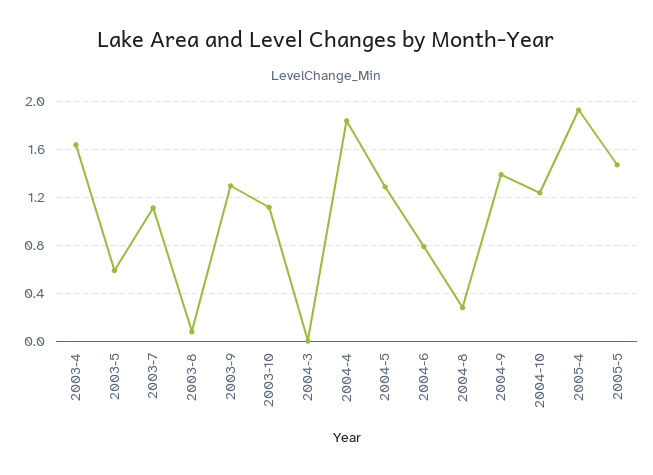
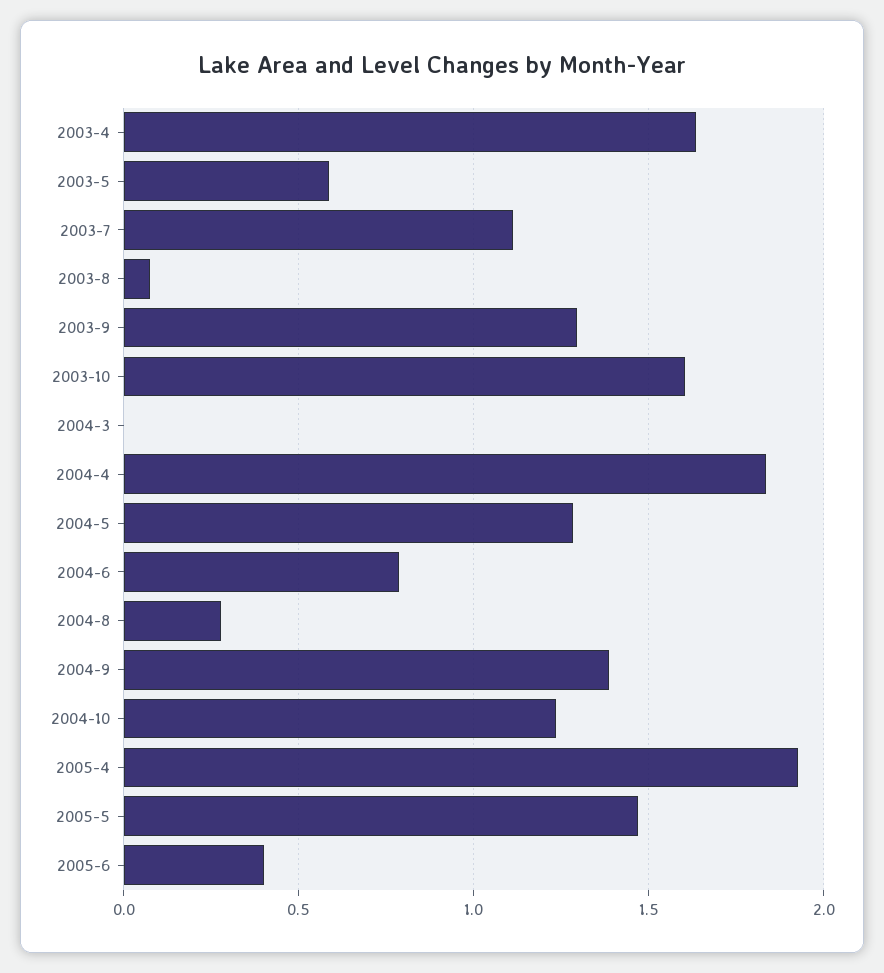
2003-10: 1.1 -> 1.6
2005-6: none -> 0.4

